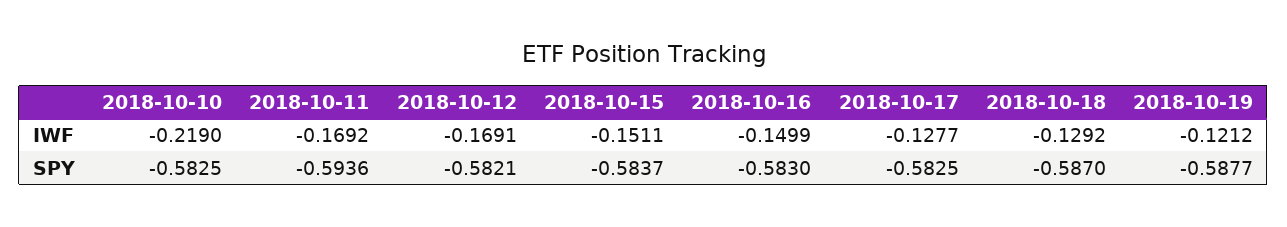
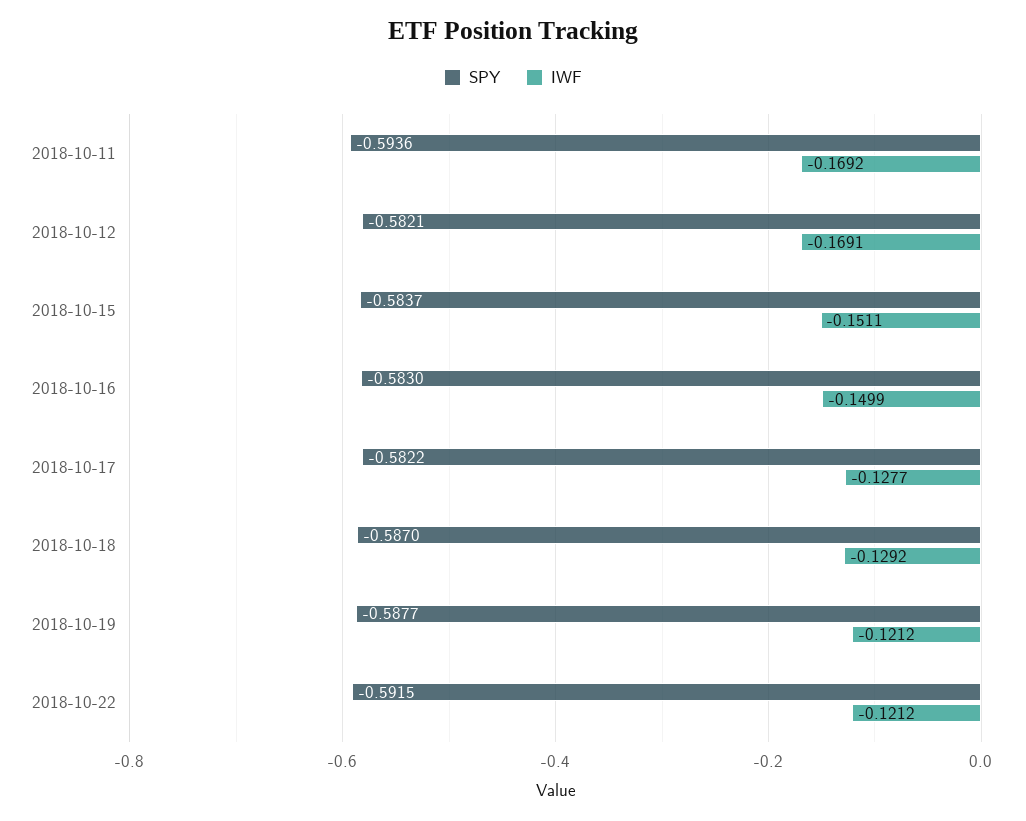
IWF, 2018-10-10: -0.219 -> none
SPY, 2018-10-10: -0.5825 -> none
SPY, 2018-10-17: -0.5825 -> -0.5822
SPY, 2018-10-22: none -> -0.5915
IWF, 2018-10-22: none -> -0.1212

